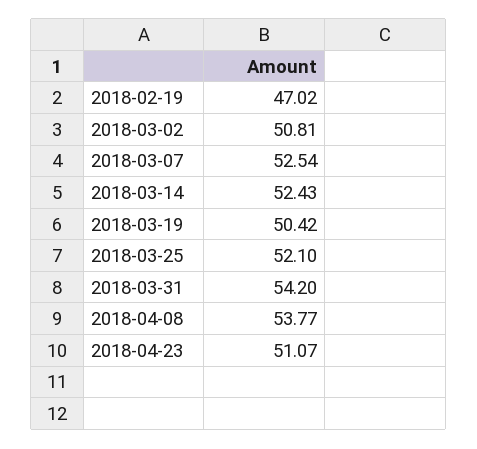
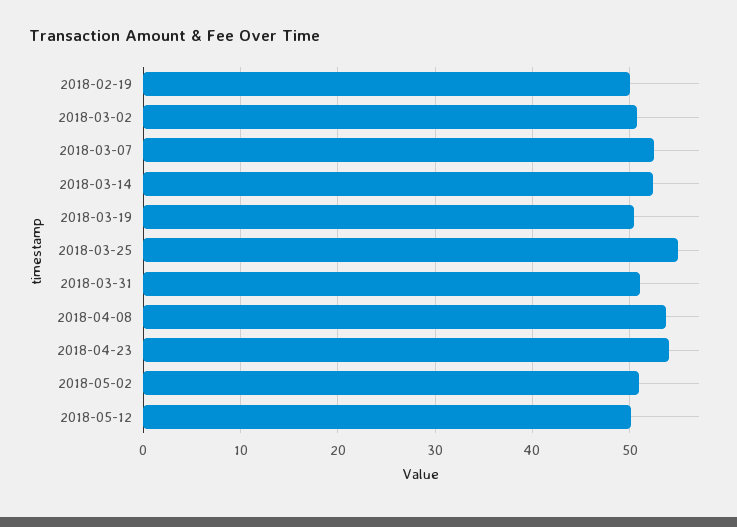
2018-02-19: 47.02 -> 50
2018-03-25: 52.1 -> 55
2018-03-31: 54.2 -> 51
2018-04-23: 51.07 -> 54
2018-05-02: none -> 51
2018-05-12: none -> 50

